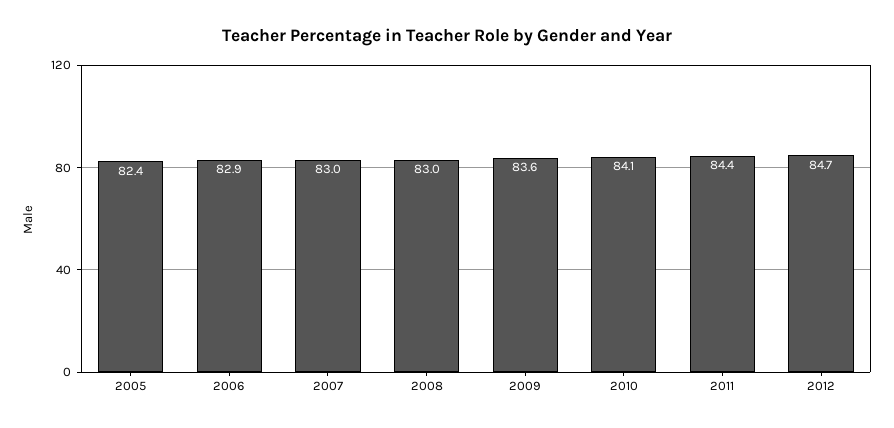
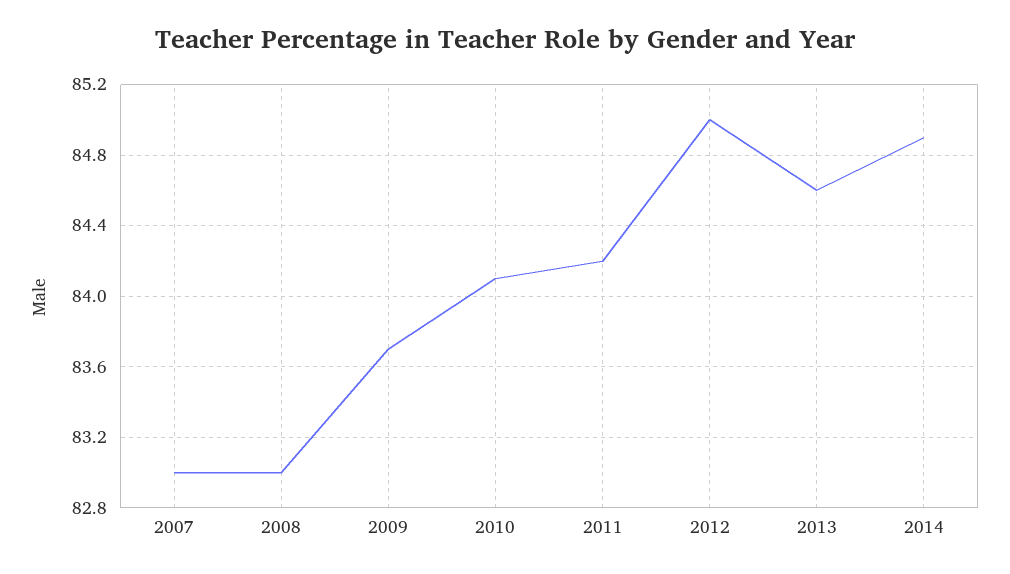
2005: 82.4 -> none
2006: 82.9 -> none
2009: 83.6 -> 83.7
2011: 84.4 -> 84.2
2012: 84.7 -> 85
2013: none -> 84.6
2014: none -> 84.9

